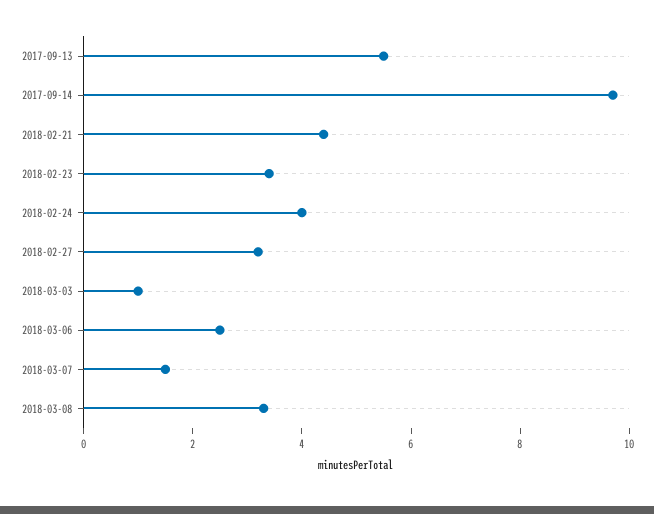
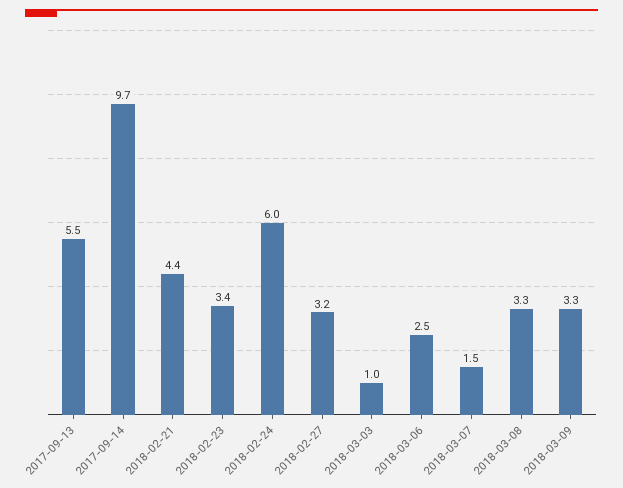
2018-02-24: 4 -> 6
2018-03-09: none -> 3.3

